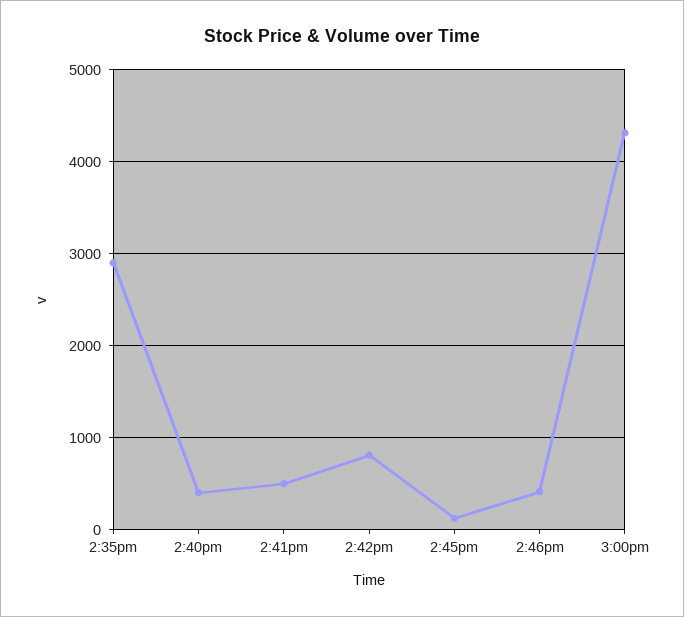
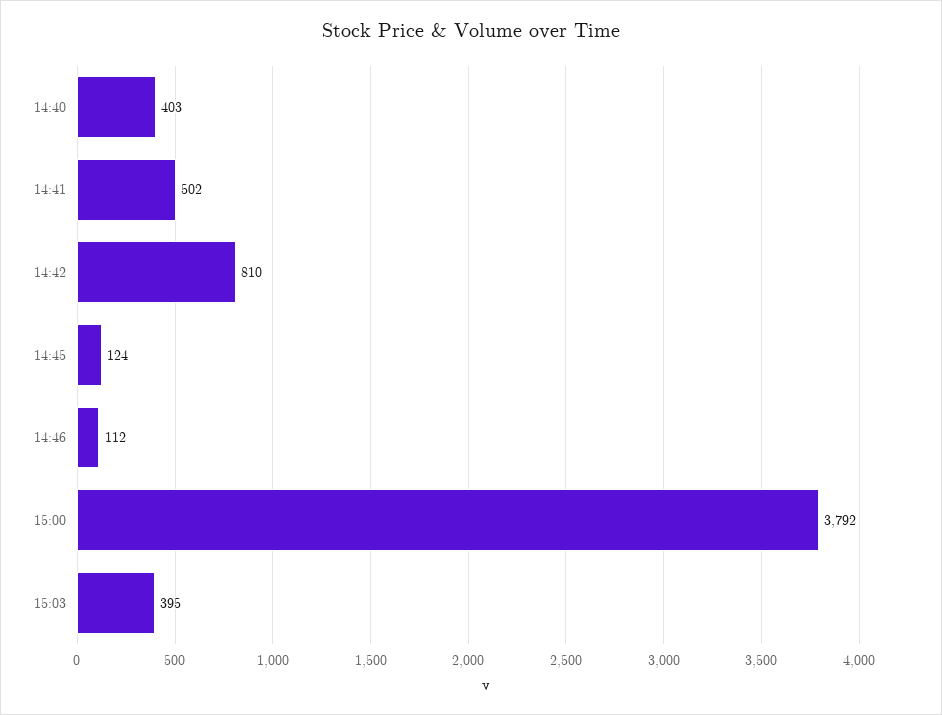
2:35pm: 2900 -> none
2:46pm: 400 -> 112
3:00pm: 4300 -> 3792
15:03: none -> 395

